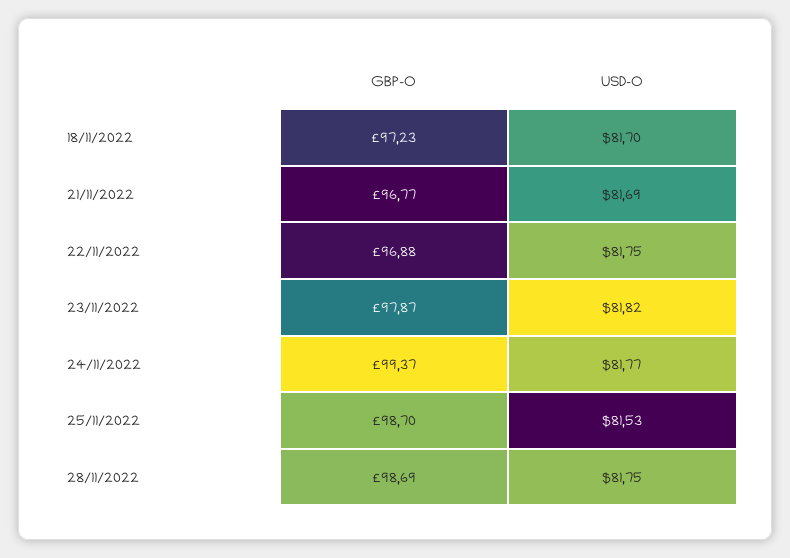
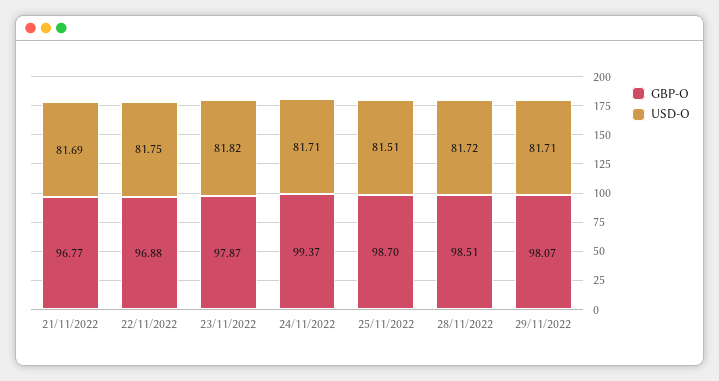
GBP-O, 18/11/2022: 97.23 -> none
USD-O, 18/11/2022: 81.7 -> none
USD-O, 24/11/2022: 81.77 -> 81.71
USD-O, 25/11/2022: 81.53 -> 81.51
GBP-O, 28/11/2022: 98.69 -> 98.51
USD-O, 28/11/2022: 81.75 -> 81.72
GBP-O, 29/11/2022: none -> 98.07
USD-O, 29/11/2022: none -> 81.71

